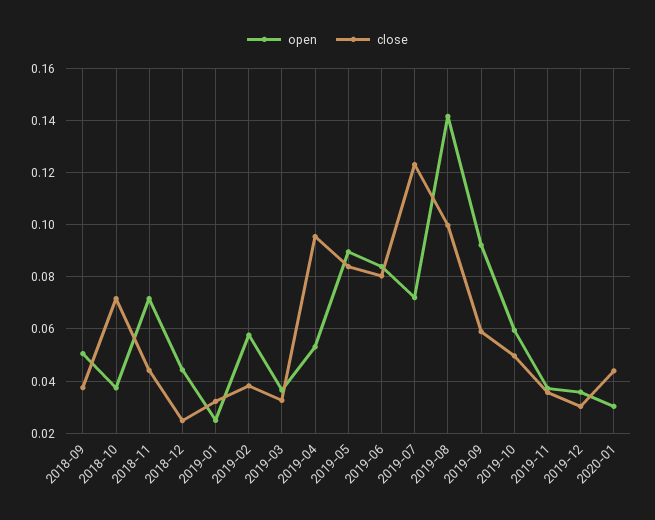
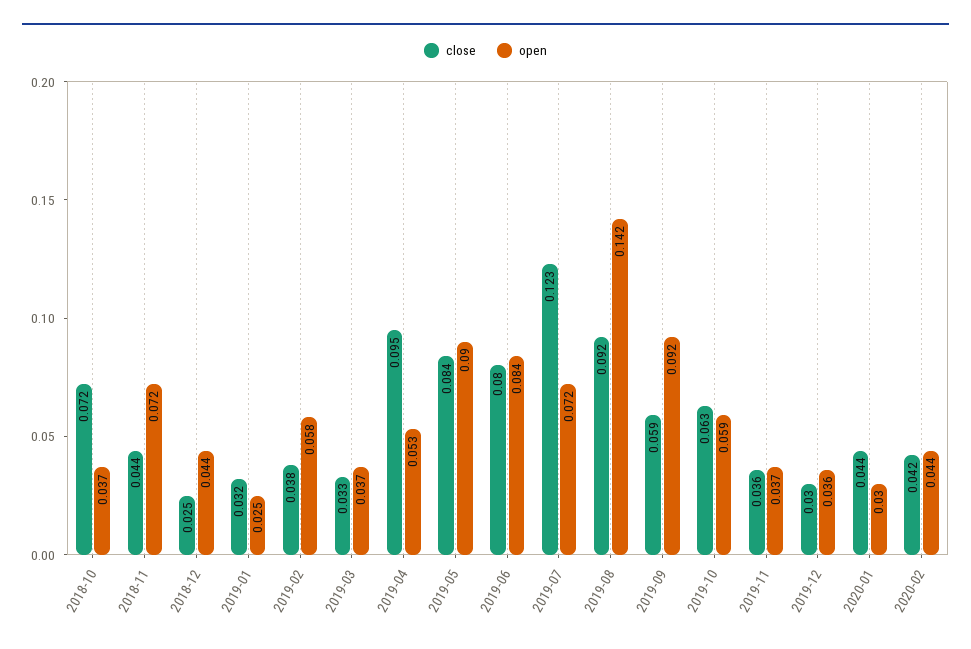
open, 2018-09: 0.05 -> none
close, 2018-09: 0.0375 -> none
close, 2019-08: 0.1 -> 0.092
close, 2019-10: 0.05 -> 0.063
close, 2020-02: none -> 0.042
open, 2020-02: none -> 0.044

